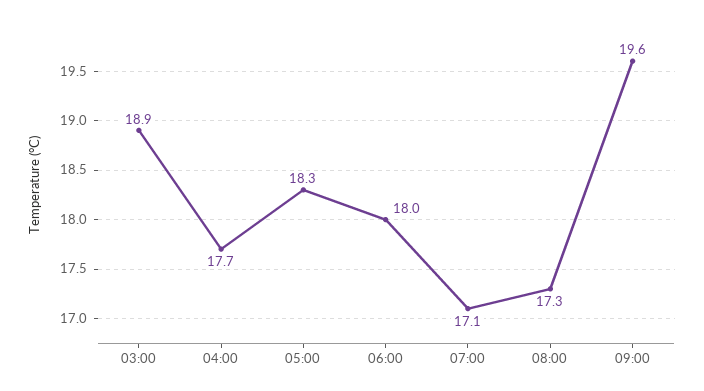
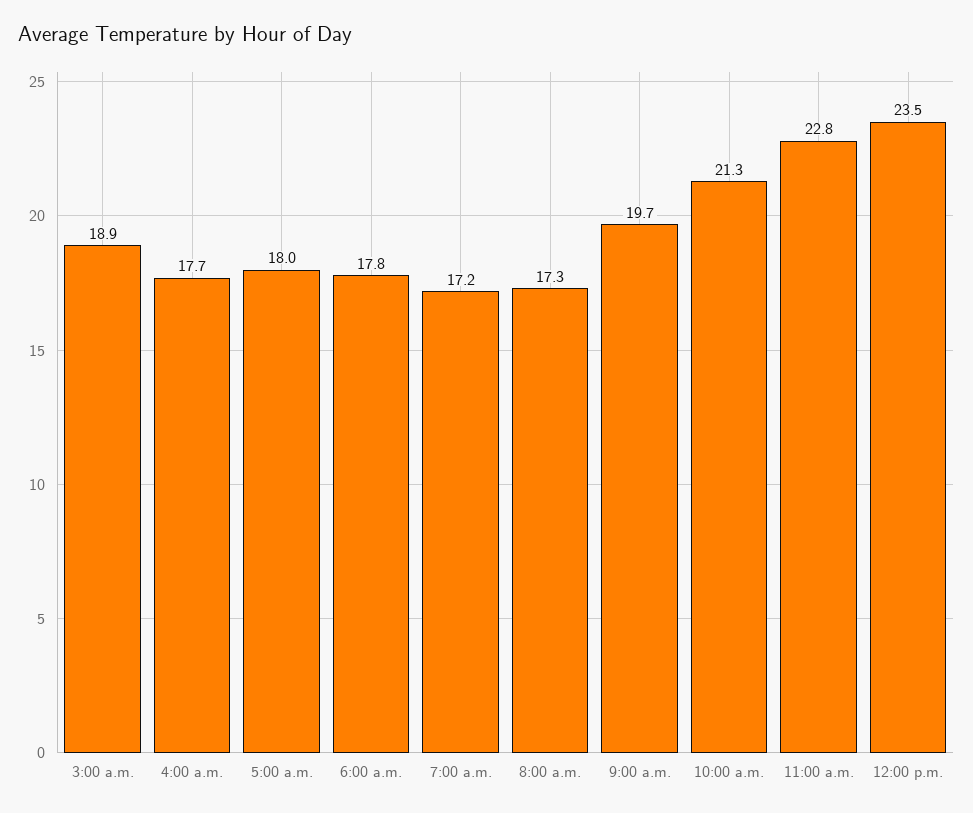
05:00: 18.3 -> 18
06:00: 18 -> 17.8
07:00: 17.1 -> 17.2
09:00: 19.6 -> 19.7
10:00 a.m.: none -> 21.3
11:00 a.m.: none -> 22.8
12:00 p.m.: none -> 23.5

